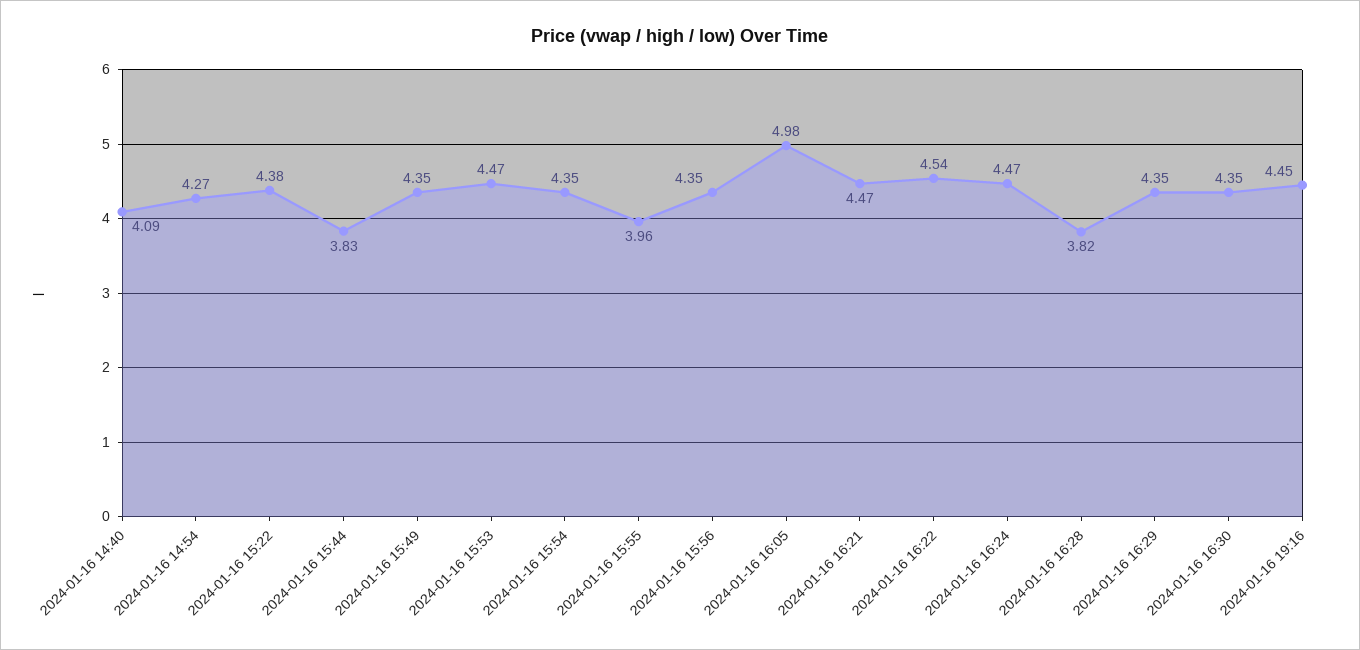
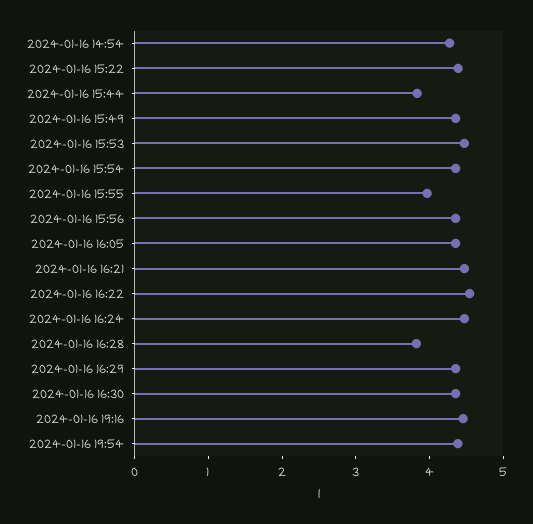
2024-01-16 14:40: 4.09 -> none
2024-01-16 16:05: 4.98 -> 4.4
2024-01-16 19:54: none -> 4.4

